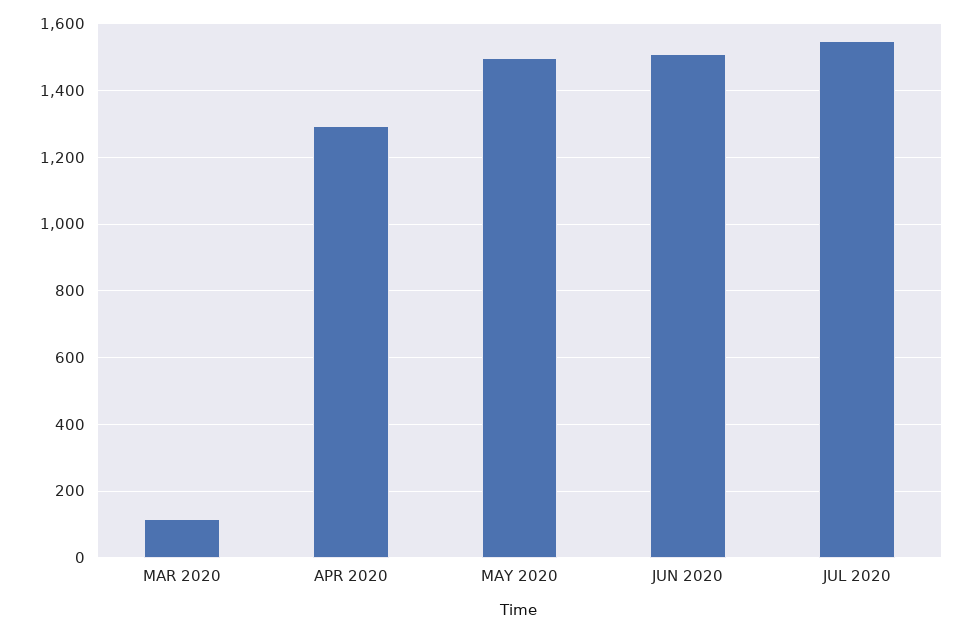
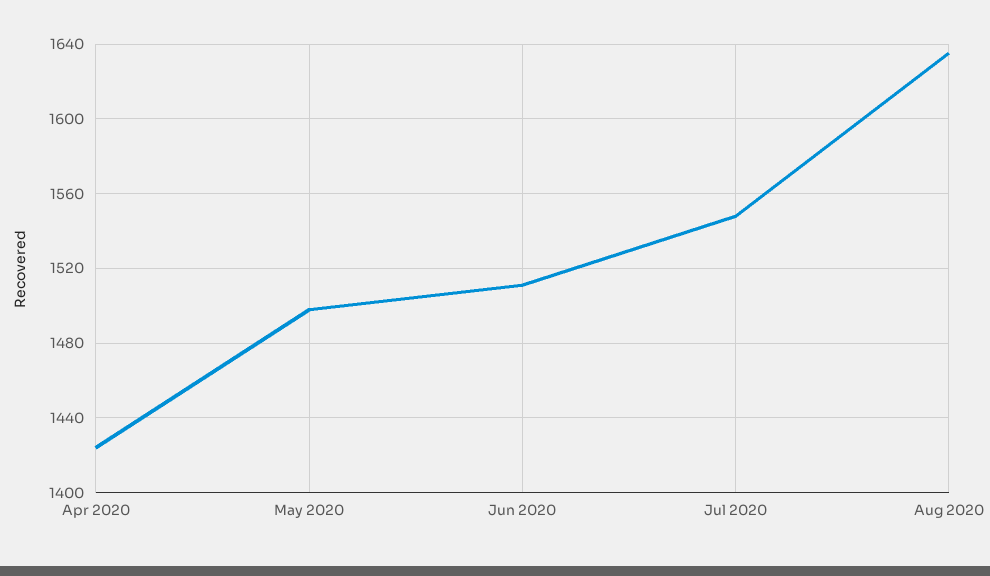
MAR 2020: 120 -> none
APR 2020: 1300 -> 1425
Aug 2020: none -> 1635

